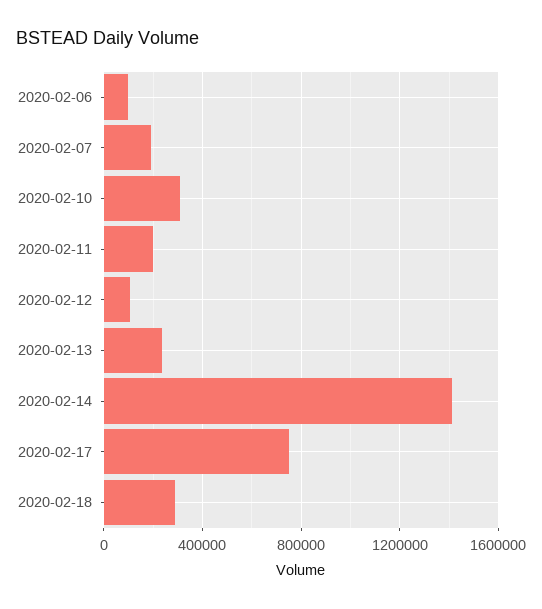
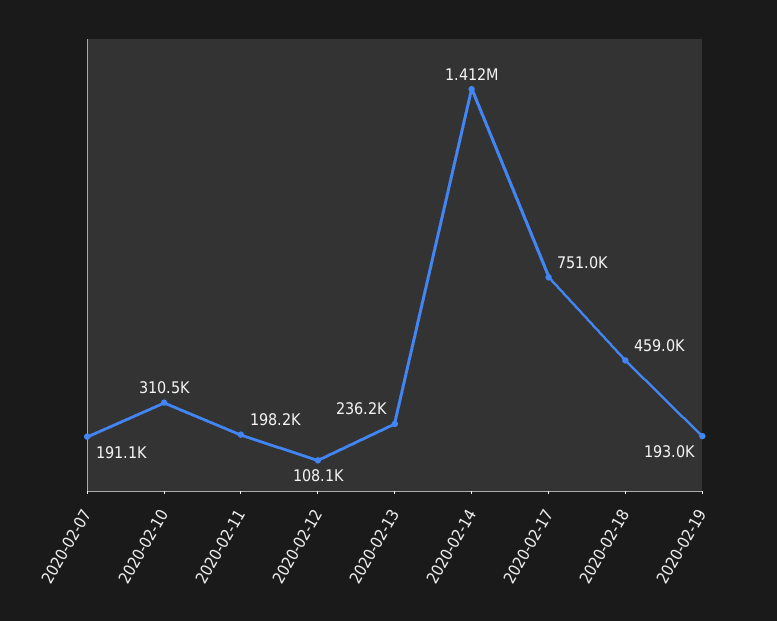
2020-02-06: 100000 -> none
2020-02-18: 300000 -> 459000
2020-02-19: none -> 193000

